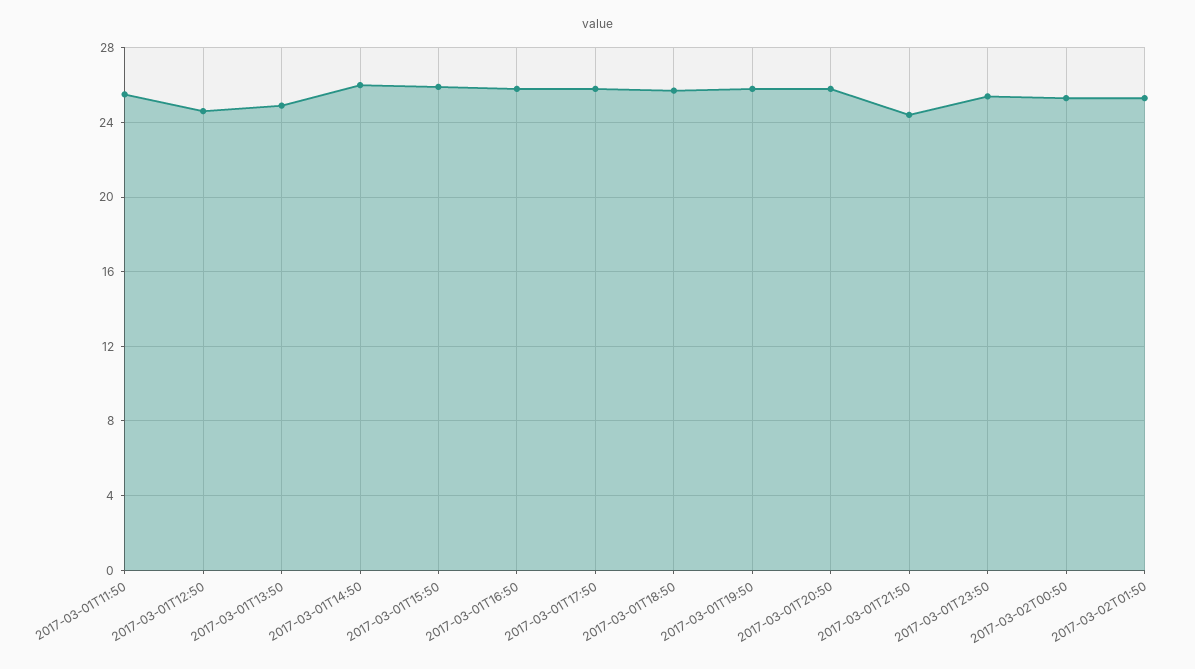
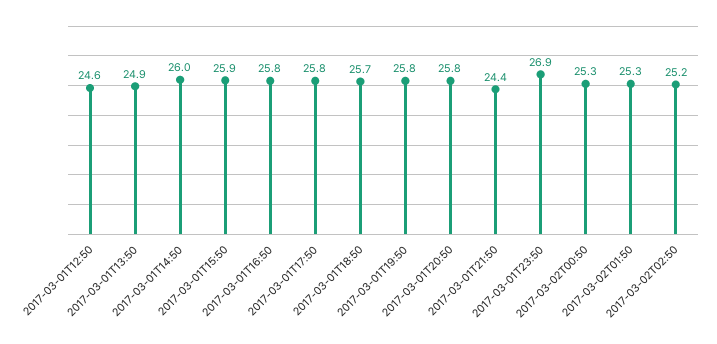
2017-03-01T11:50: 25.5 -> none
2017-03-01T23:50: 25.5 -> 26.9
2017-03-02T02:50: none -> 25.2

